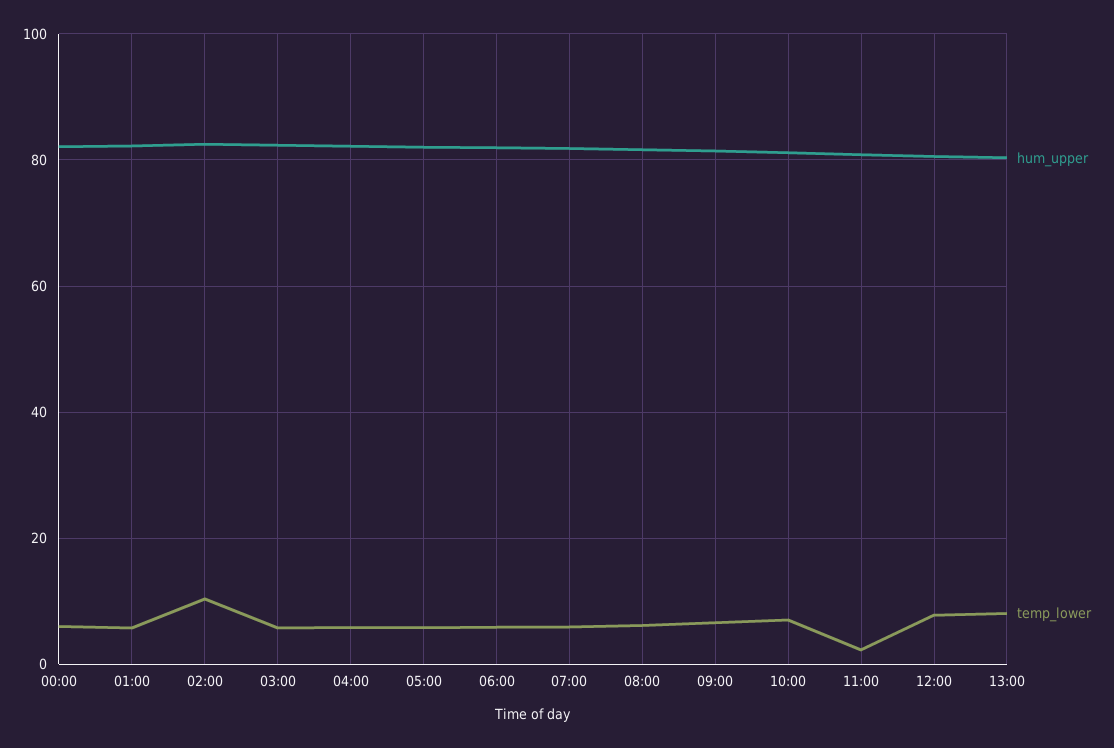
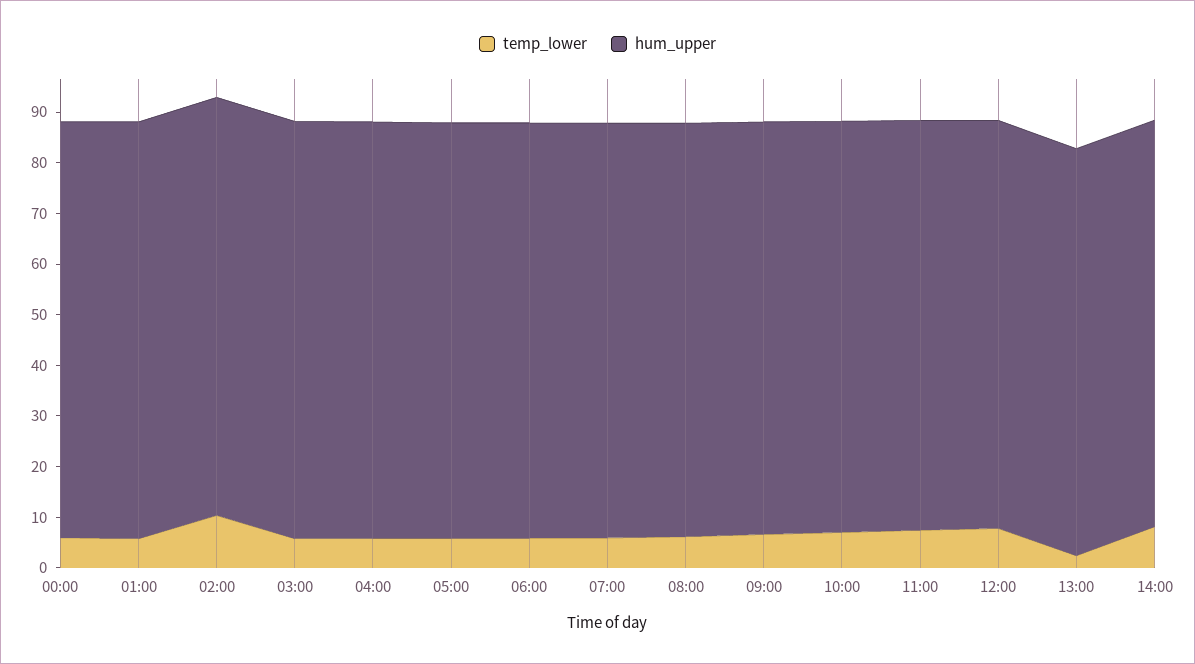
temp_lower, 11:00: 2 -> 8
temp_lower, 13:00: 8 -> 2
temp_lower, 14:00: none -> 8
hum_upper, 14:00: none -> 80

